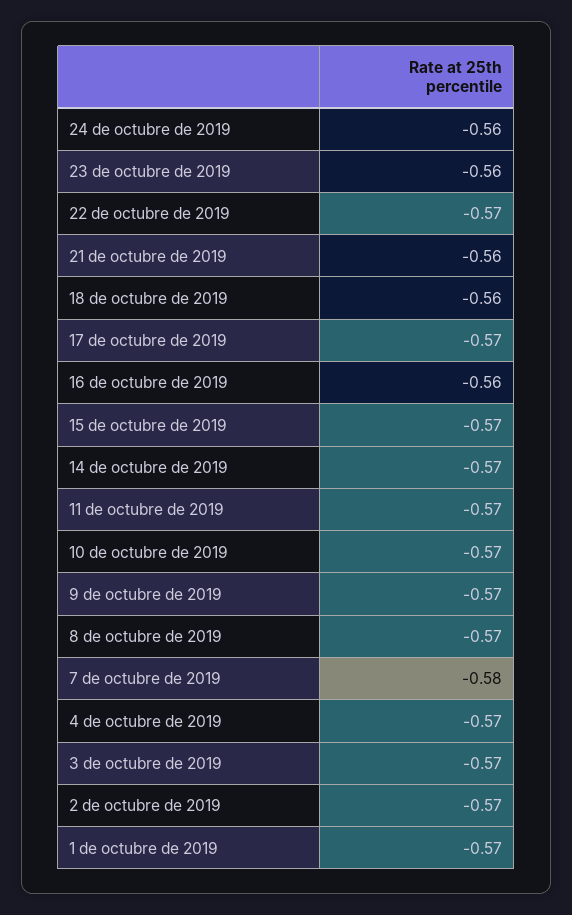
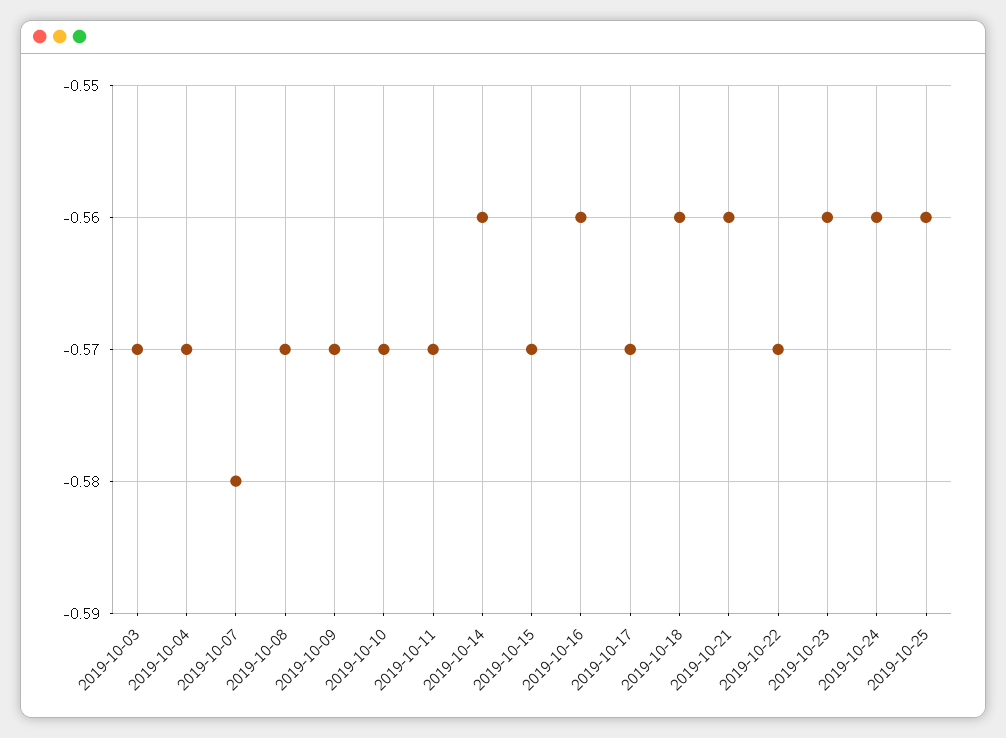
14 de octubre de 2019: -0.57 -> -0.56
2 de octubre de 2019: -0.57 -> none
1 de octubre de 2019: -0.57 -> none
2019-10-25: none -> -0.56

